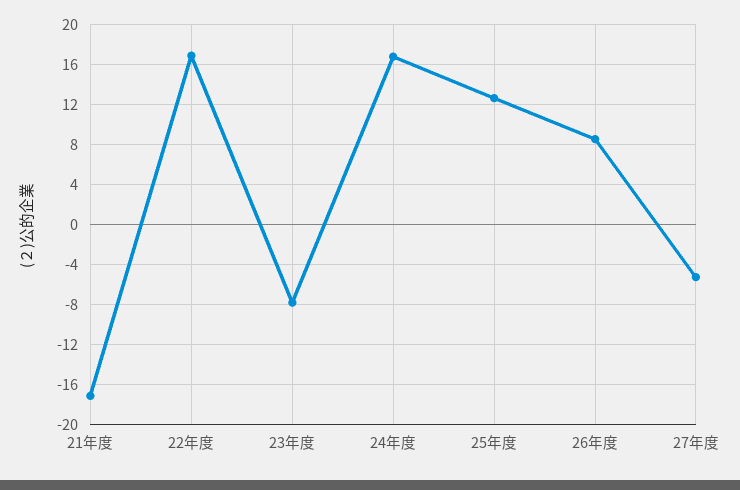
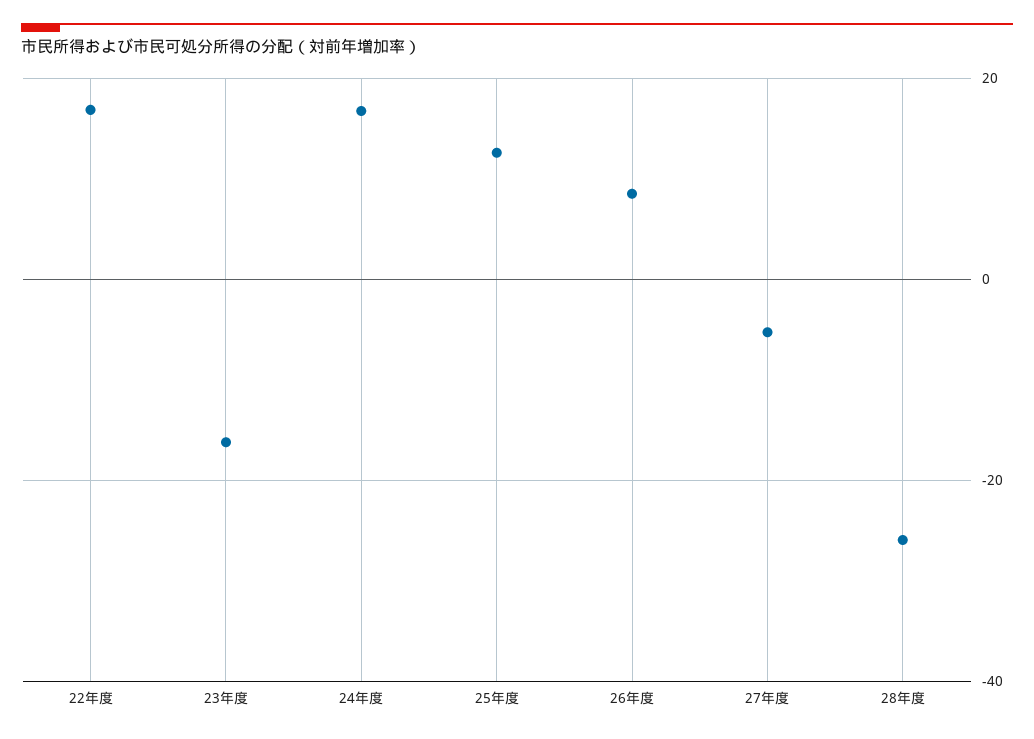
21年度: -17 -> none
23年度: -8 -> -16
28年度: none -> -26

